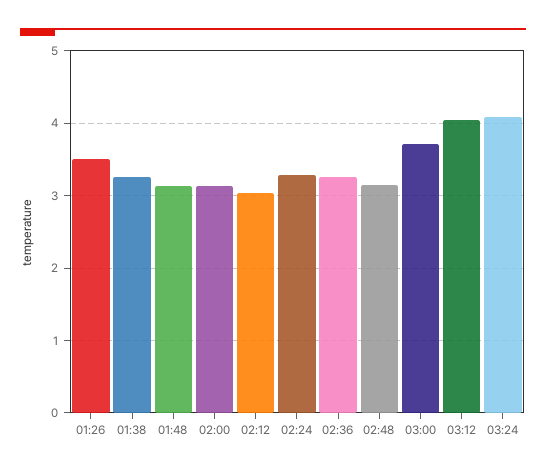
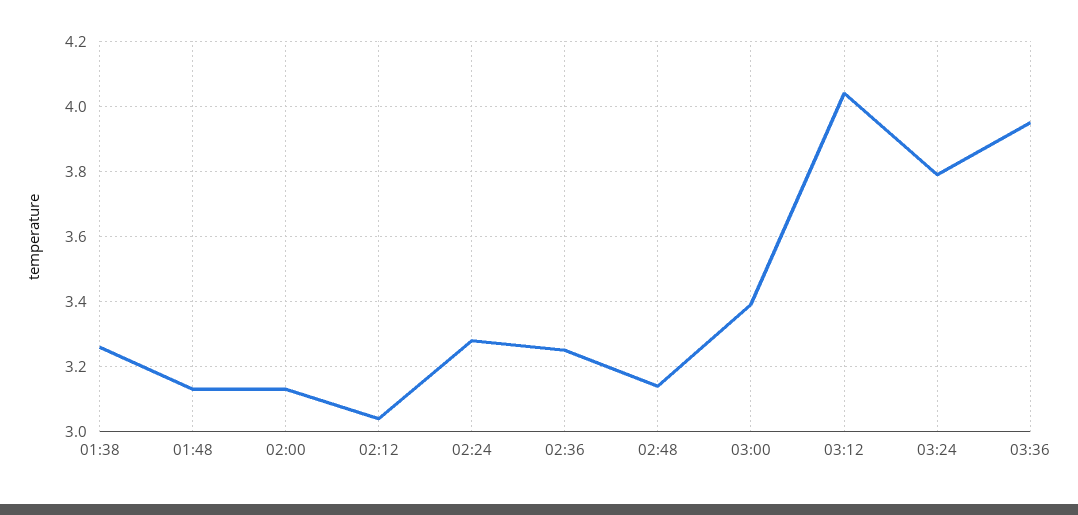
01:26: 3.5 -> none
03:00: 3.7 -> 3.4
03:24: 4.1 -> 3.8
03:36: none -> 3.95

